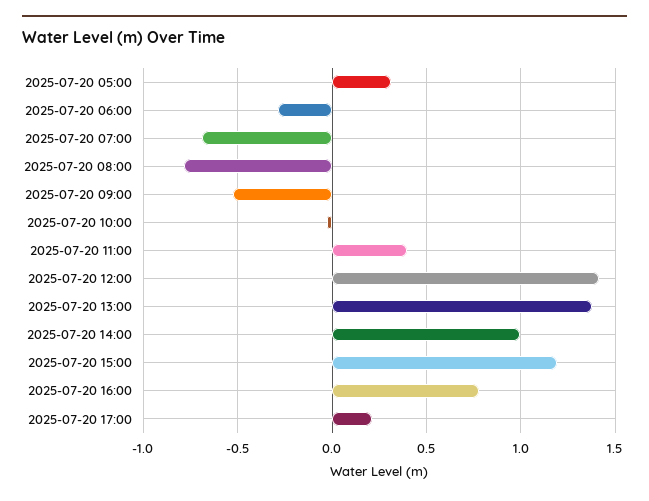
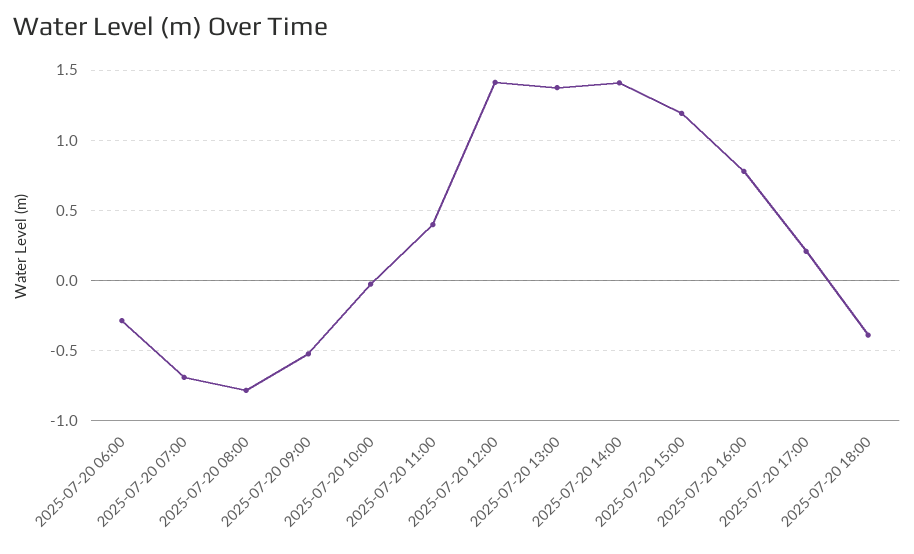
2025-07-20 05:00: 0.3 -> none
2025-07-20 14:00: 1 -> 1.4
2025-07-20 18:00: none -> -0.4

